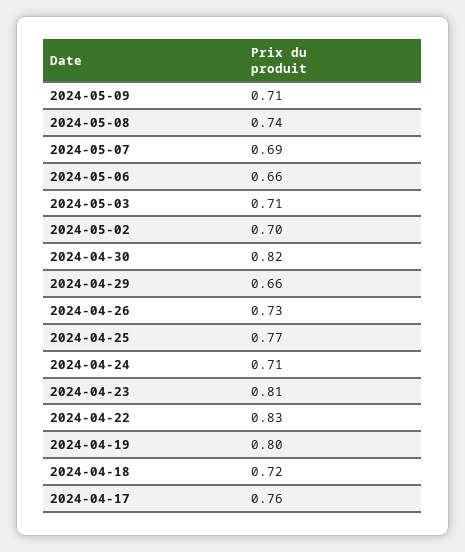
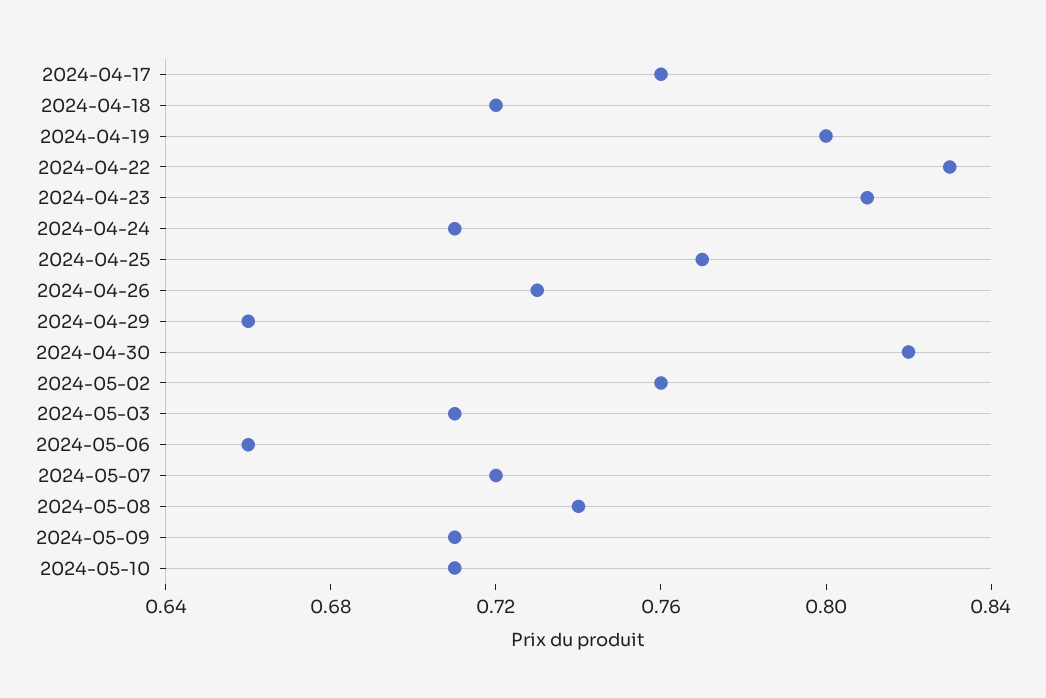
2024-05-07: 0.69 -> 0.72
2024-05-02: 0.7 -> 0.76
2024-05-10: none -> 0.71

